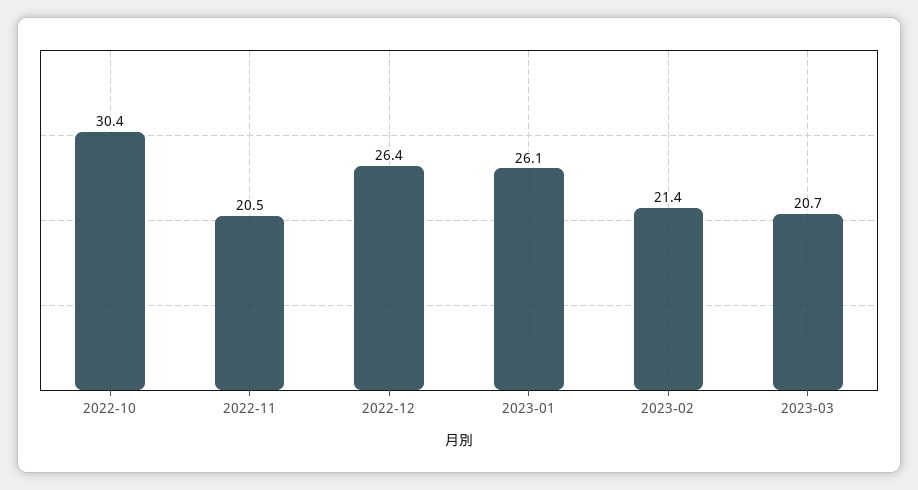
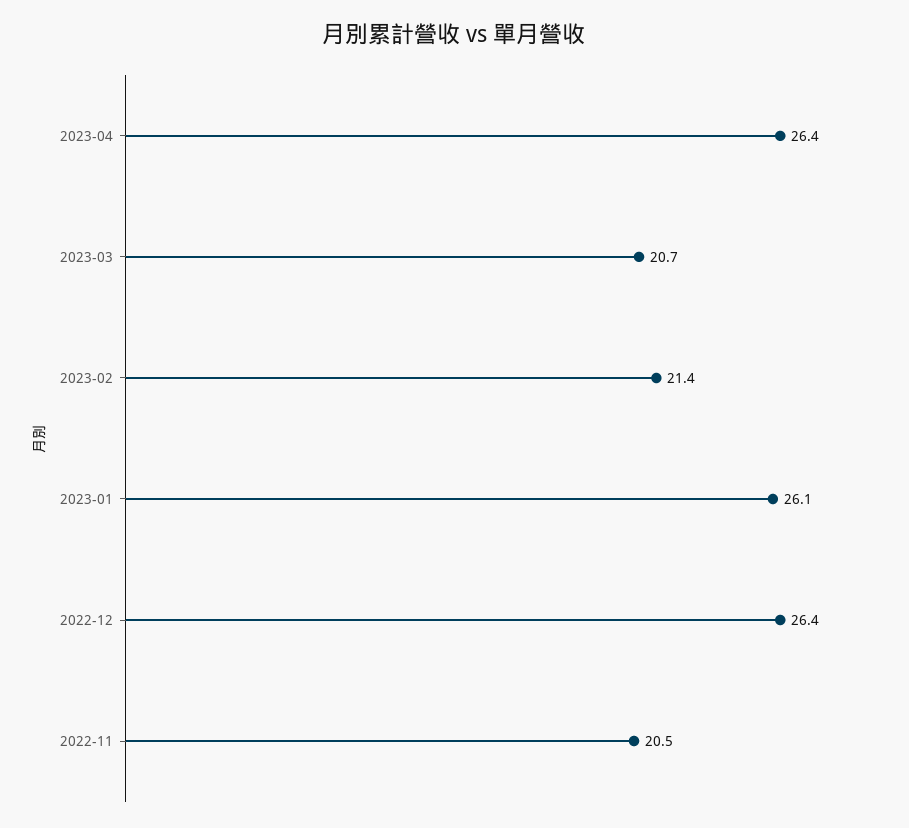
2022-10: 30.4 -> none
2023-04: none -> 26.4

